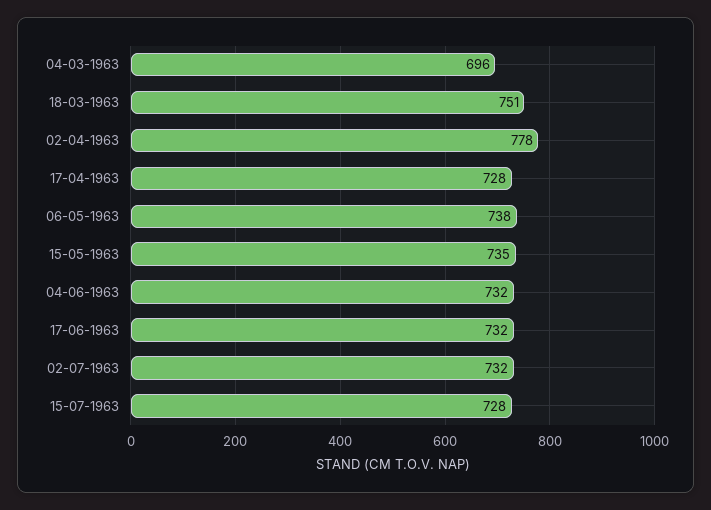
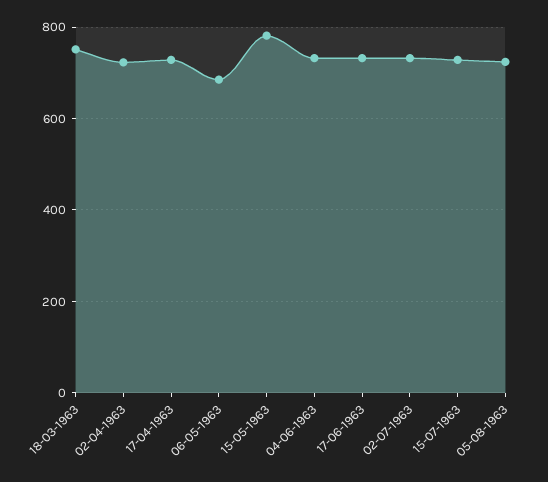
04-03-1963: 696 -> none
02-04-1963: 778 -> 720
06-05-1963: 738 -> 680
15-05-1963: 735 -> 780
05-08-1963: none -> 720

